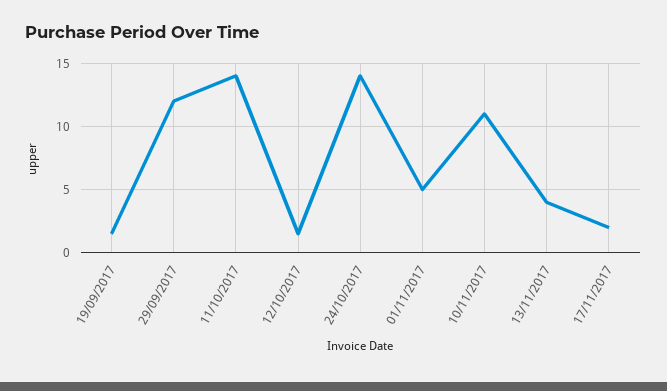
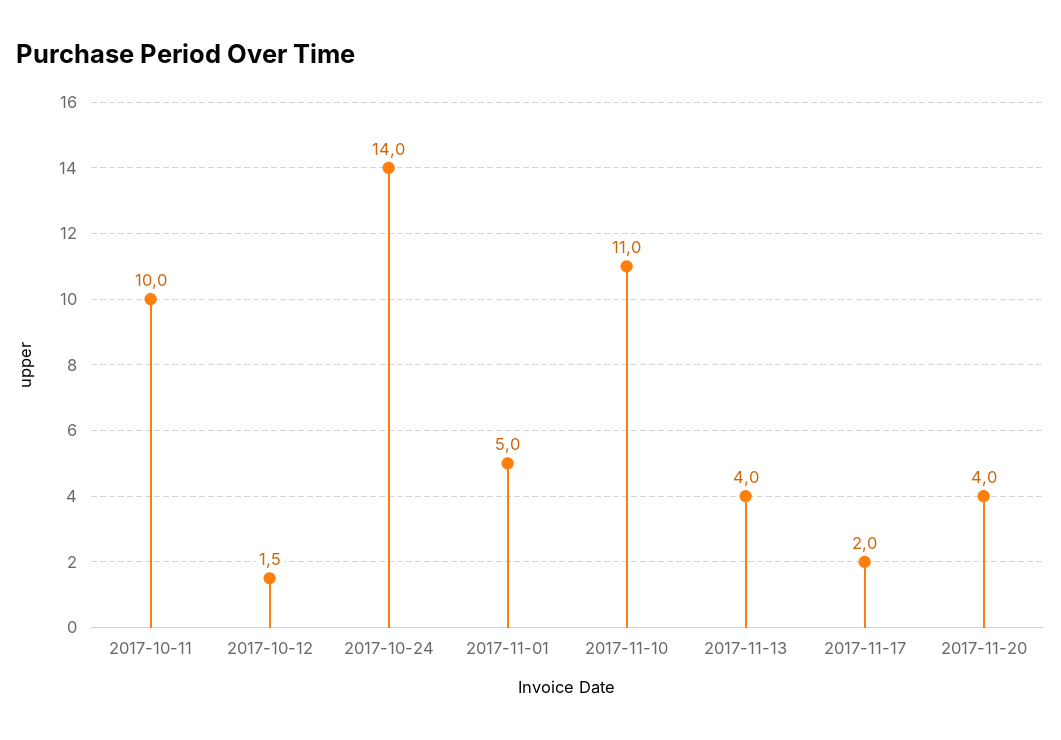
19/09/2017: 1.5 -> none
29/09/2017: 12 -> none
11/10/2017: 14 -> 10
2017-11-20: none -> 4

